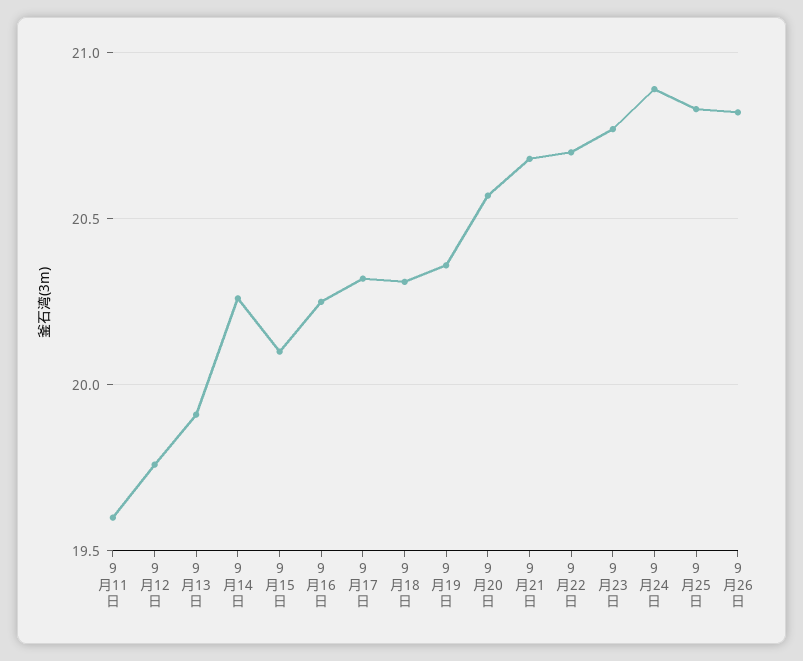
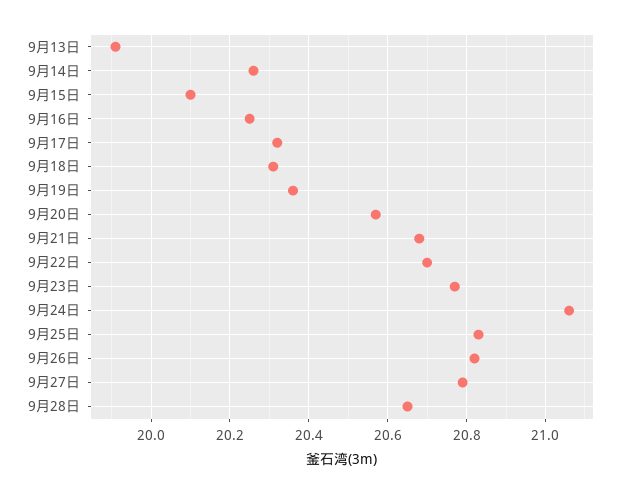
9月11日: 19.6 -> none
9月12日: 19.75 -> none
9月24日: 20.9 -> 21.05
9月27日: none -> 20.8
9月28日: none -> 20.65

